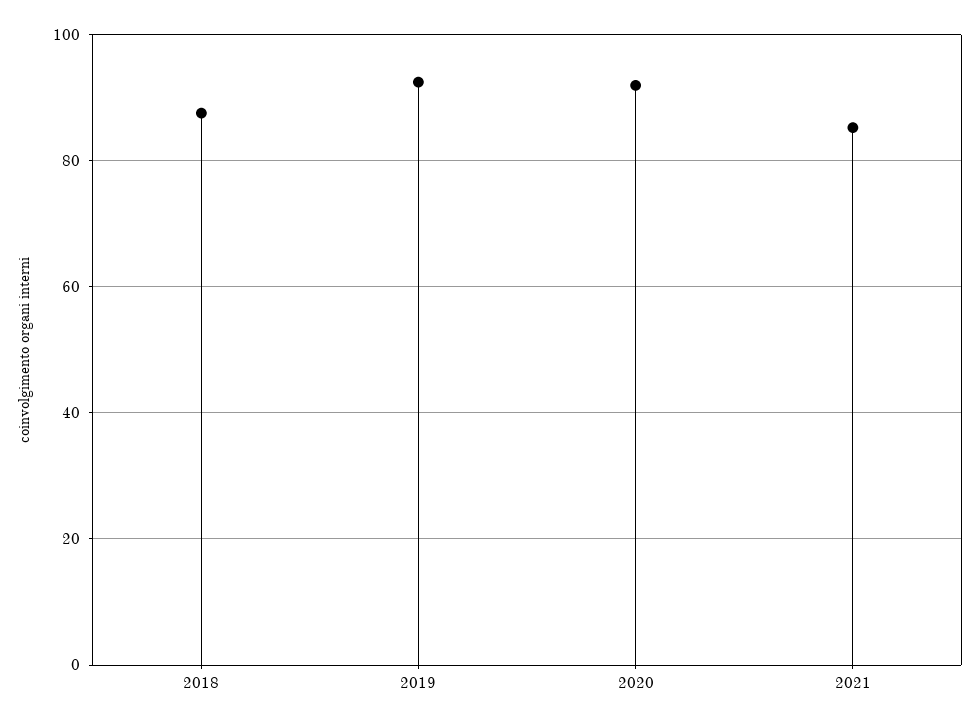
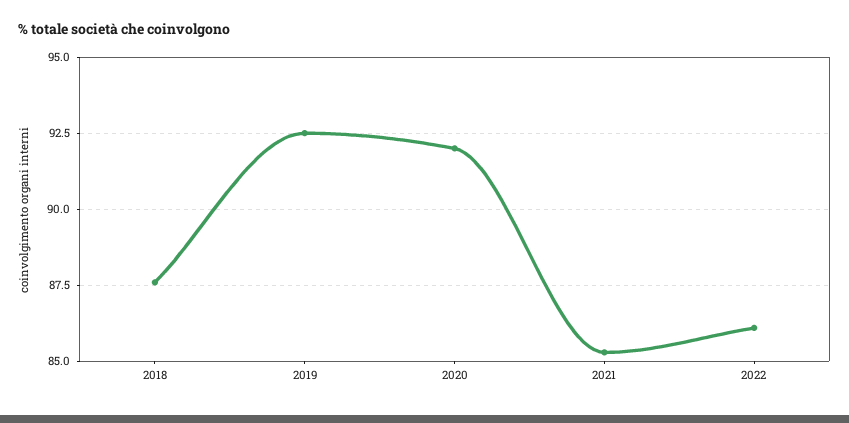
2022: none -> 86

